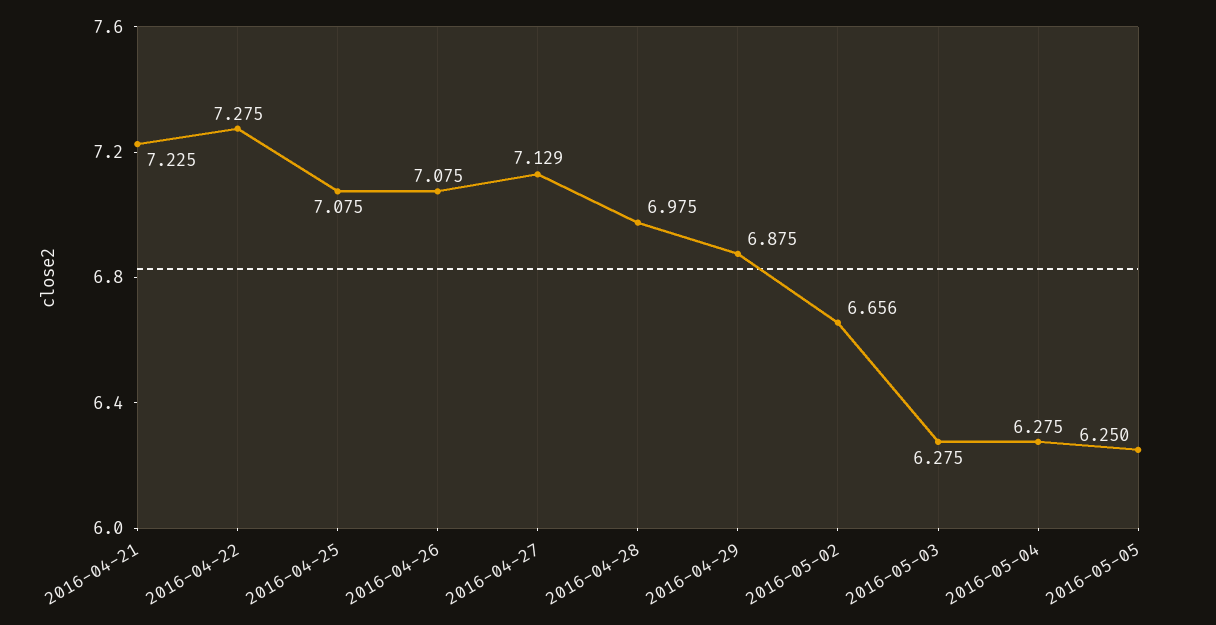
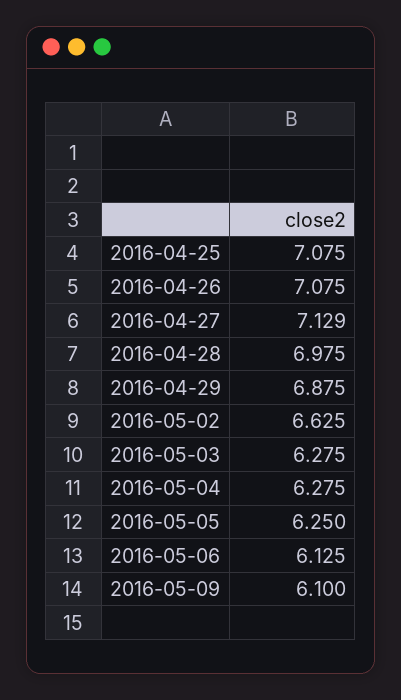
2016-04-21: 7.225 -> none
2016-04-22: 7.275 -> none
2016-05-02: 6.656 -> 6.625
2016-05-06: none -> 6.125
2016-05-09: none -> 6.1

